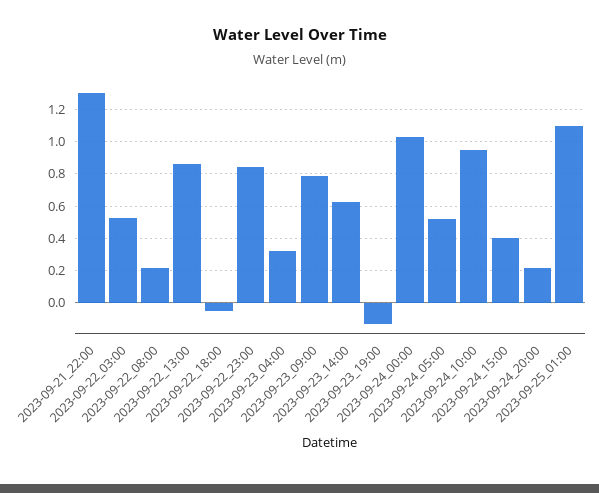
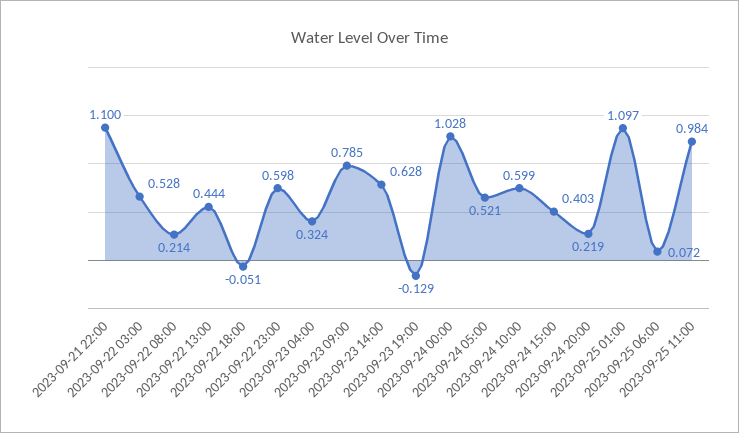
2023-09-21_22:00: 1.3 -> 1.1
2023-09-22_13:00: 0.85 -> 0.444
2023-09-22_23:00: 0.85 -> 0.598
2023-09-24_10:00: 0.95 -> 0.599
2023-09-25 06:00: none -> 0.072
2023-09-25 11:00: none -> 0.984

